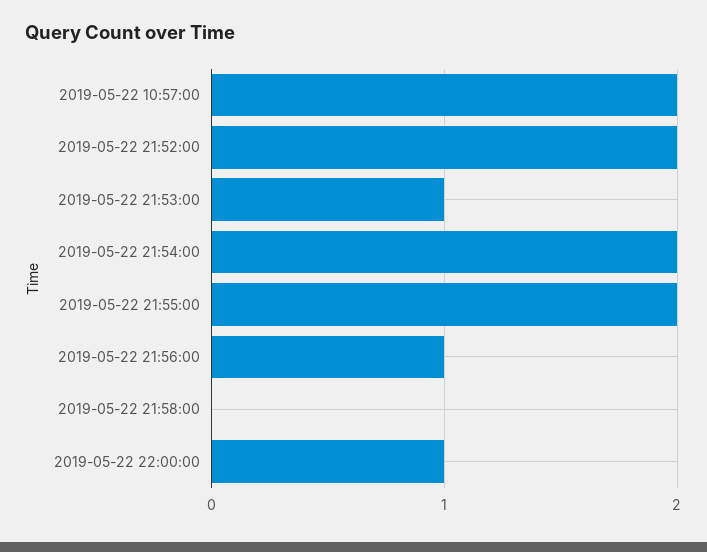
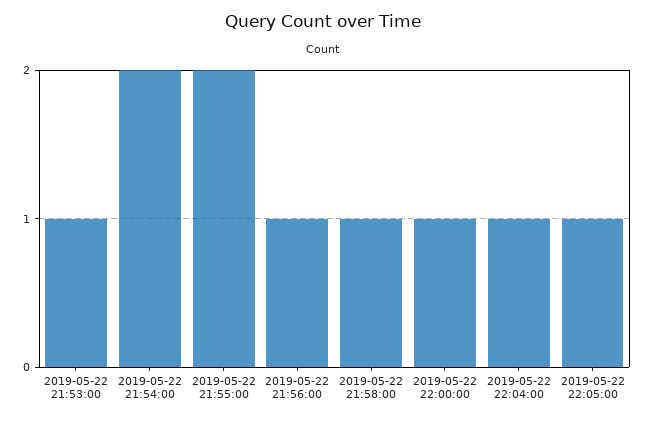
2019-05-22 10:57:00: 2 -> none
2019-05-22 21:52:00: 2 -> none
2019-05-22 21:58:00: 0 -> 1
2019-05-22 22:04:00: none -> 1
2019-05-22 22:05:00: none -> 1

